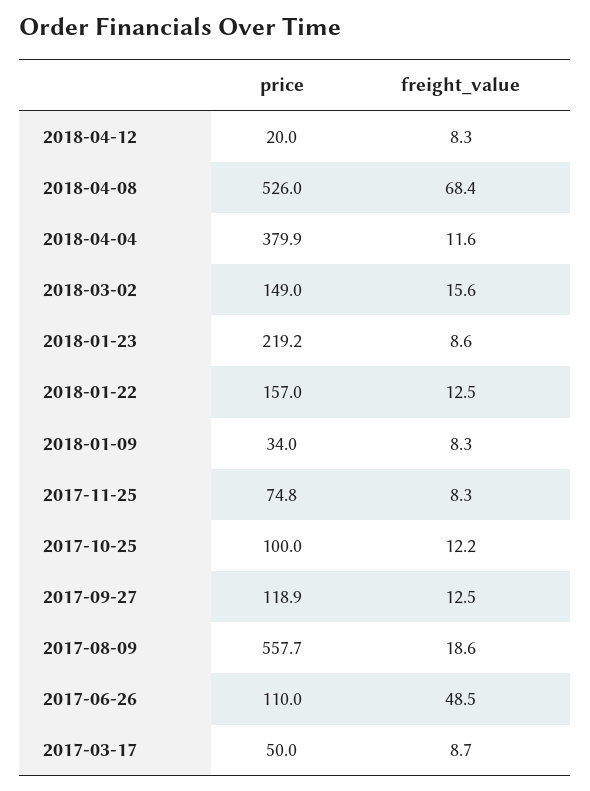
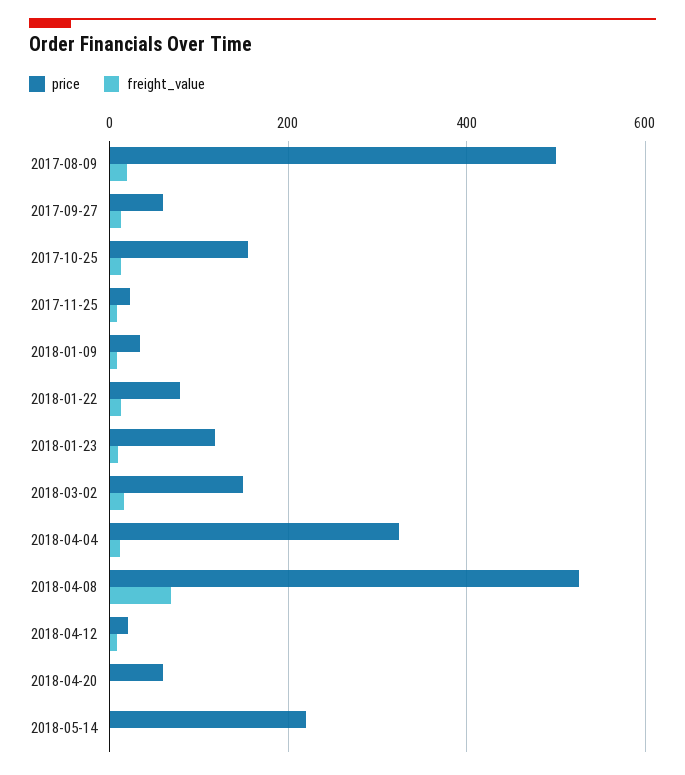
price, 2018-04-04: 379.9 -> 320
price, 2018-01-23: 219.2 -> 120
price, 2018-01-22: 157 -> 80
price, 2017-11-25: 74.8 -> 20
price, 2017-10-25: 100 -> 160
price, 2017-09-27: 118.9 -> 60
price, 2017-08-09: 557.7 -> 500
price, 2017-06-26: 110 -> none
freight_value, 2017-06-26: 48.5 -> none
price, 2017-03-17: 50 -> none
freight_value, 2017-03-17: 8.7 -> none
price, 2018-04-20: none -> 60
freight_value, 2018-04-20: none -> 0
price, 2018-05-14: none -> 220
freight_value, 2018-05-14: none -> 0

